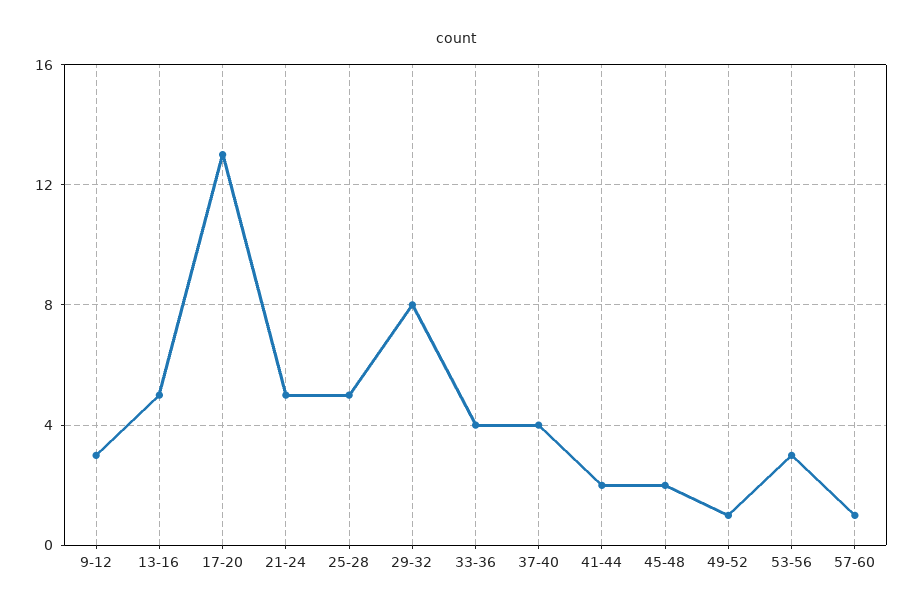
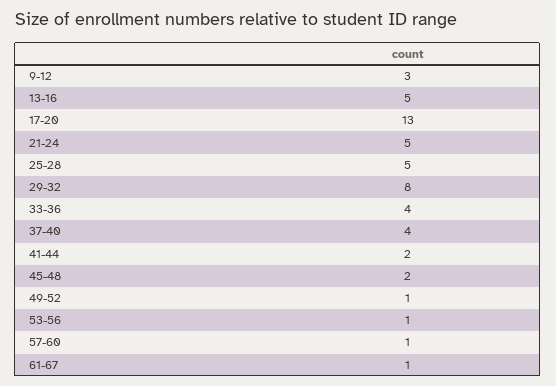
53-56: 3 -> 1
61-67: none -> 1

